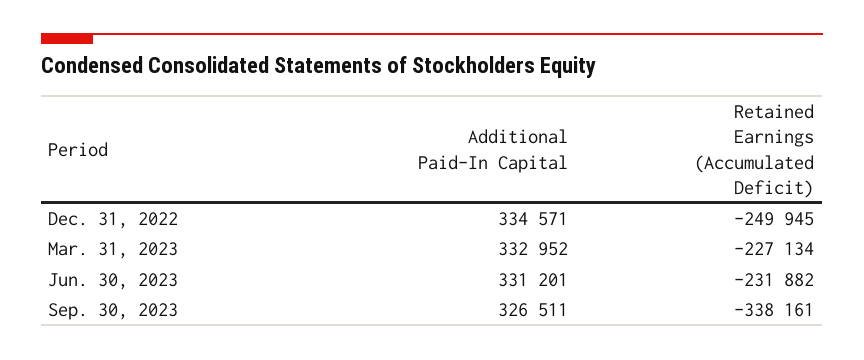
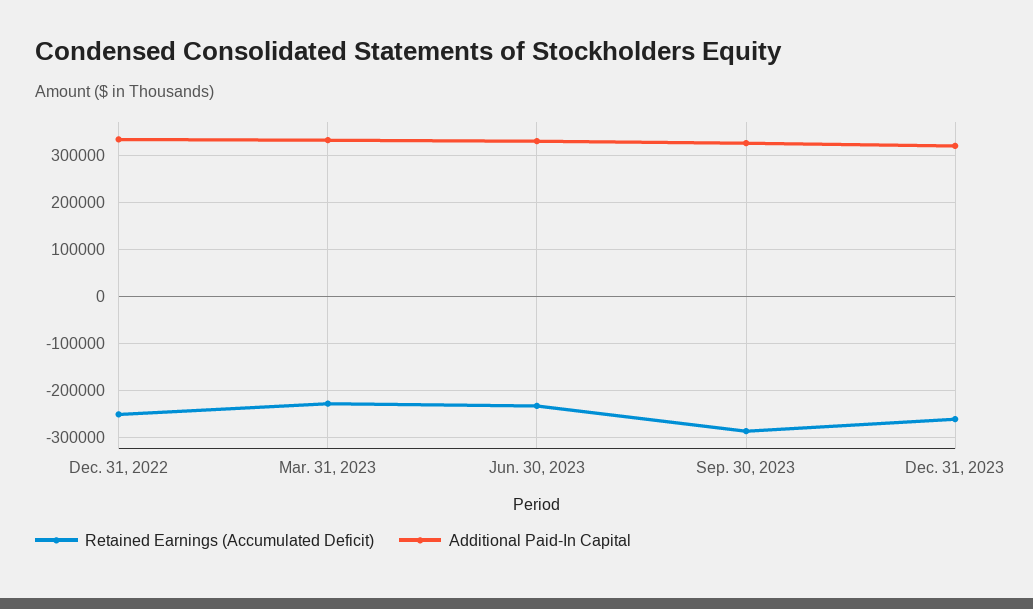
Retained Earnings (Accumulated Deficit), Sep. 30, 2023: -338161 -> -280000
Retained Earnings (Accumulated Deficit), Dec. 31, 2023: none -> -260000
Additional Paid-In Capital, Dec. 31, 2023: none -> 320000

